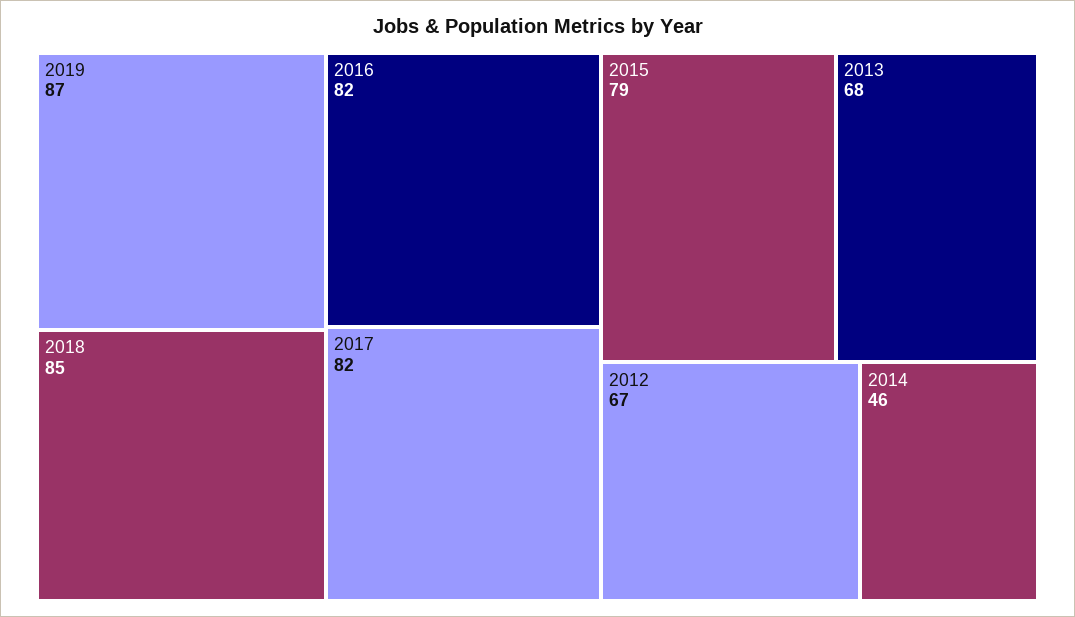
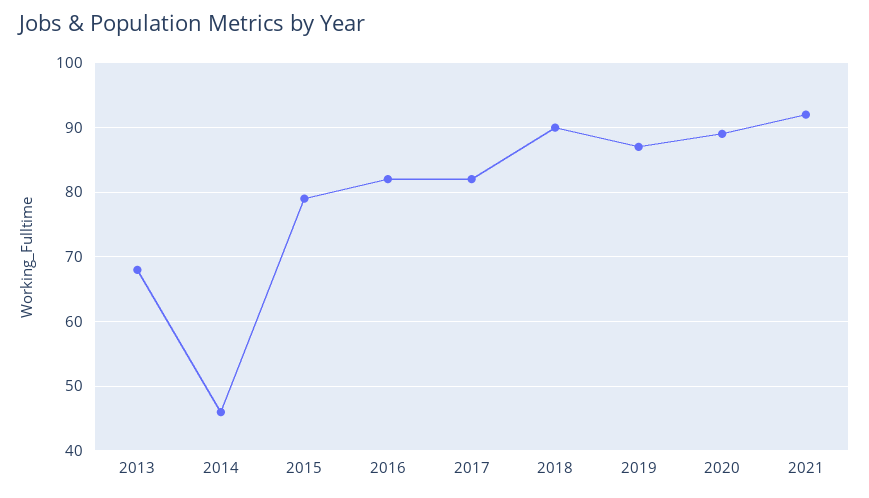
2018: 85 -> 90
2012: 67 -> none
2020: none -> 89
2021: none -> 92

